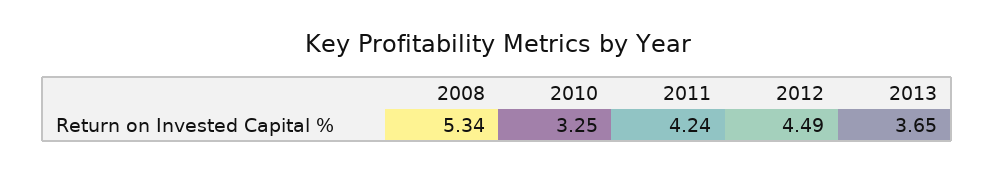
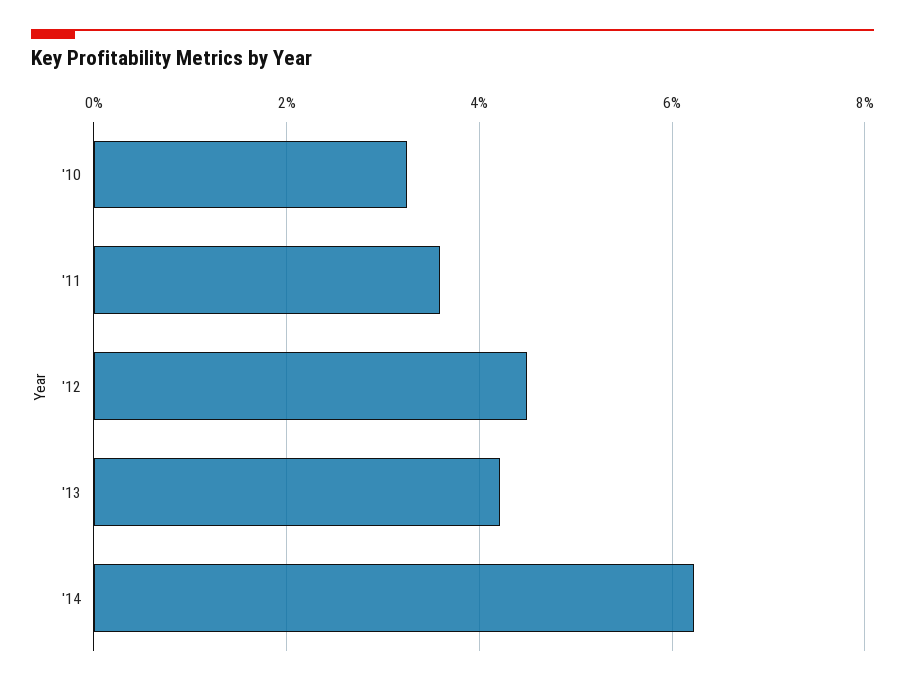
2008: 5.34 -> none
2011: 4.24 -> 3.6
2013: 3.65 -> 4.2
'14: none -> 6.2

